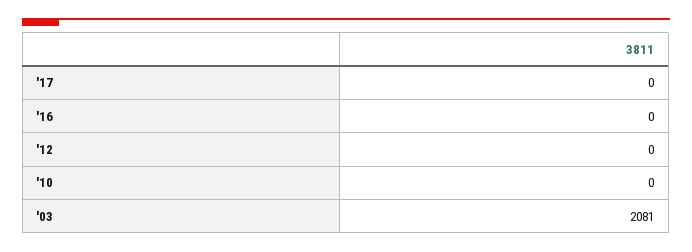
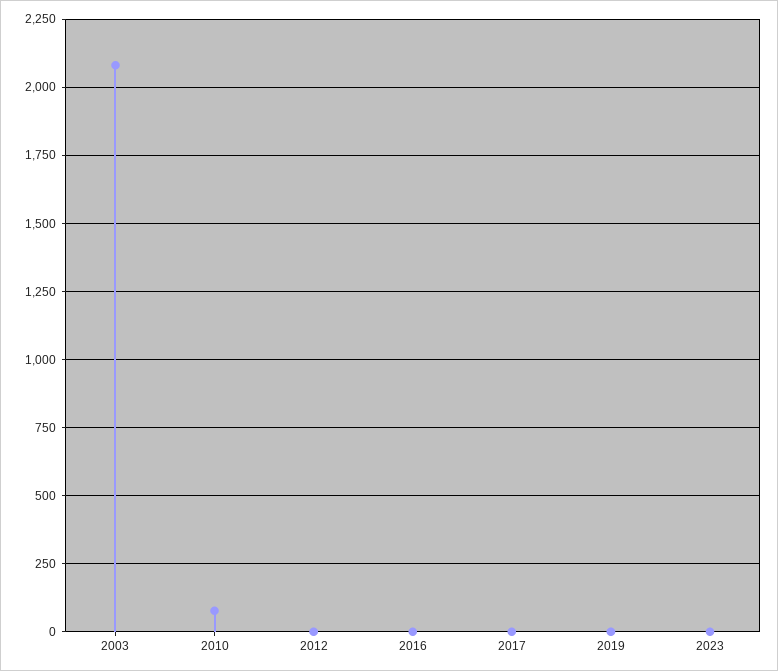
'10: 0 -> 75
2019: none -> 0
2023: none -> 0

